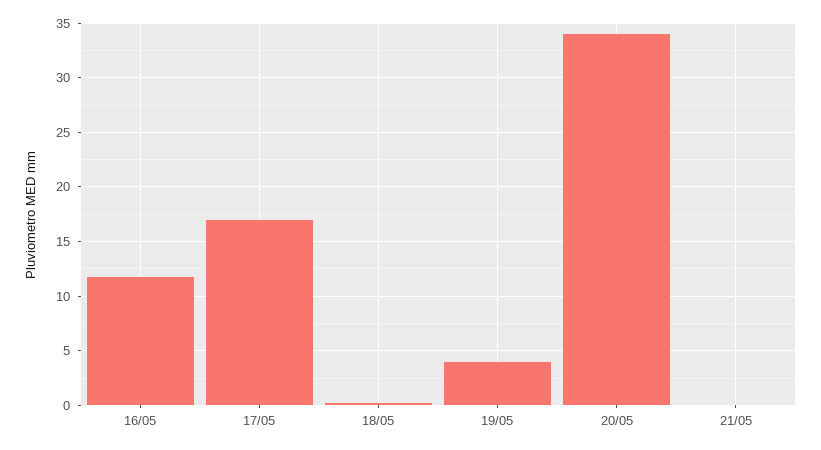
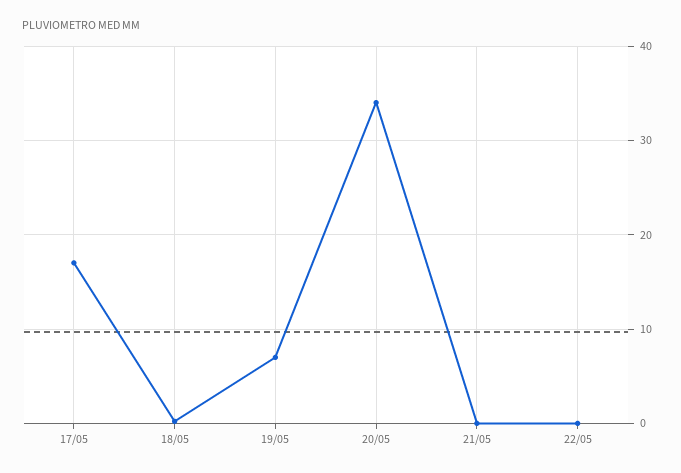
16/05: 12 -> none
19/05: 4 -> 7
22/05: none -> 0

